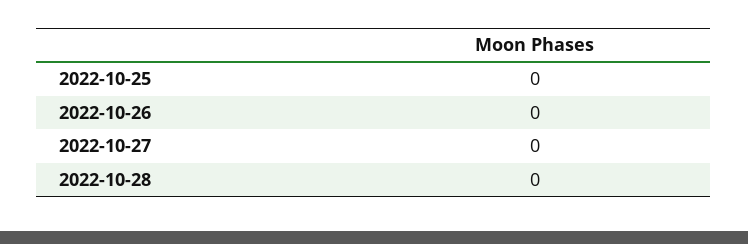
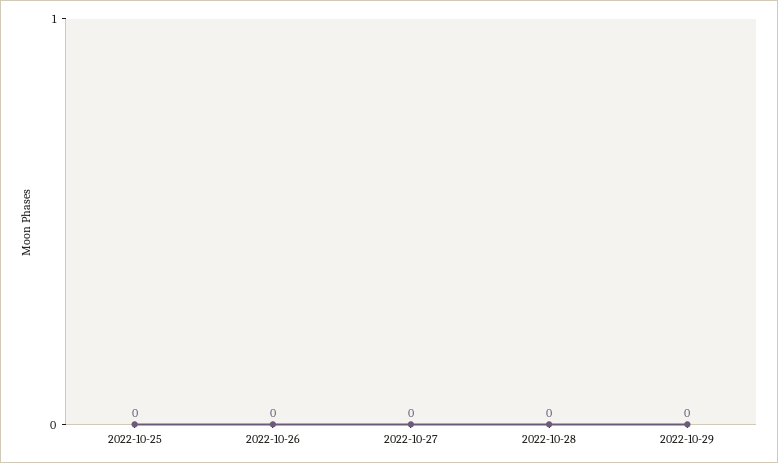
2022-10-29: none -> 0

